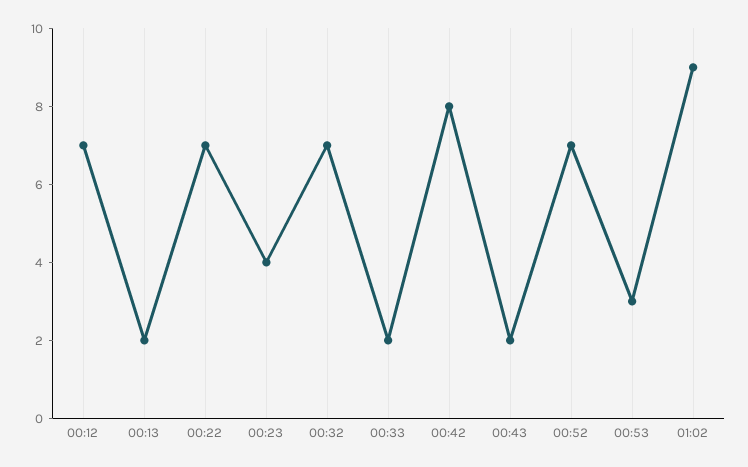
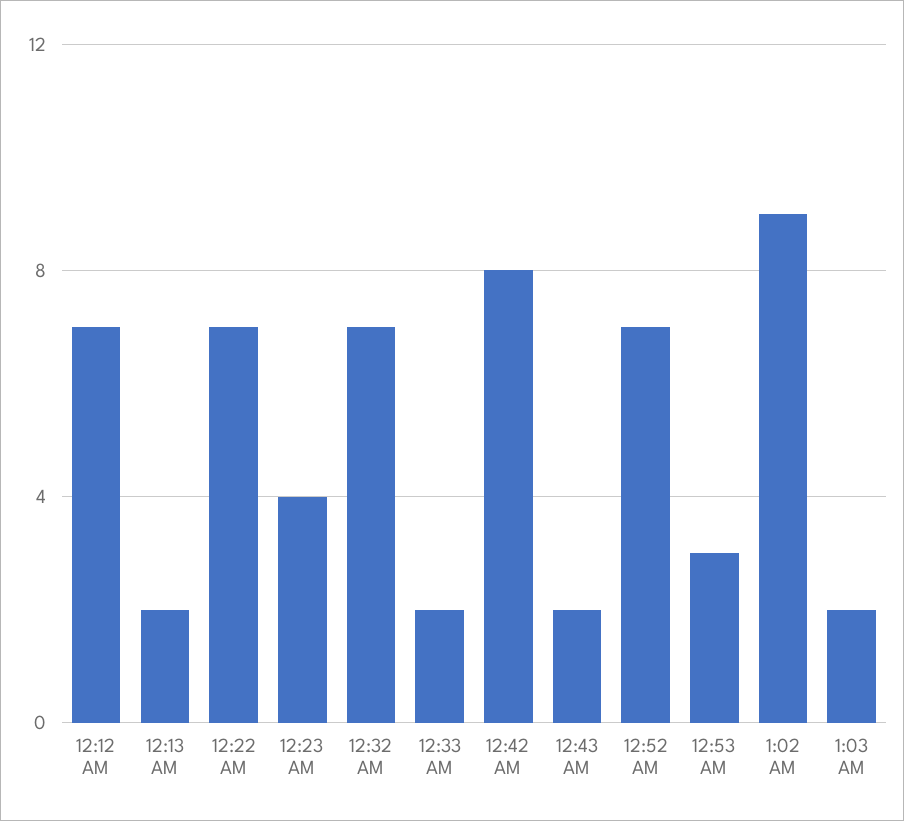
1:03 AM: none -> 2

